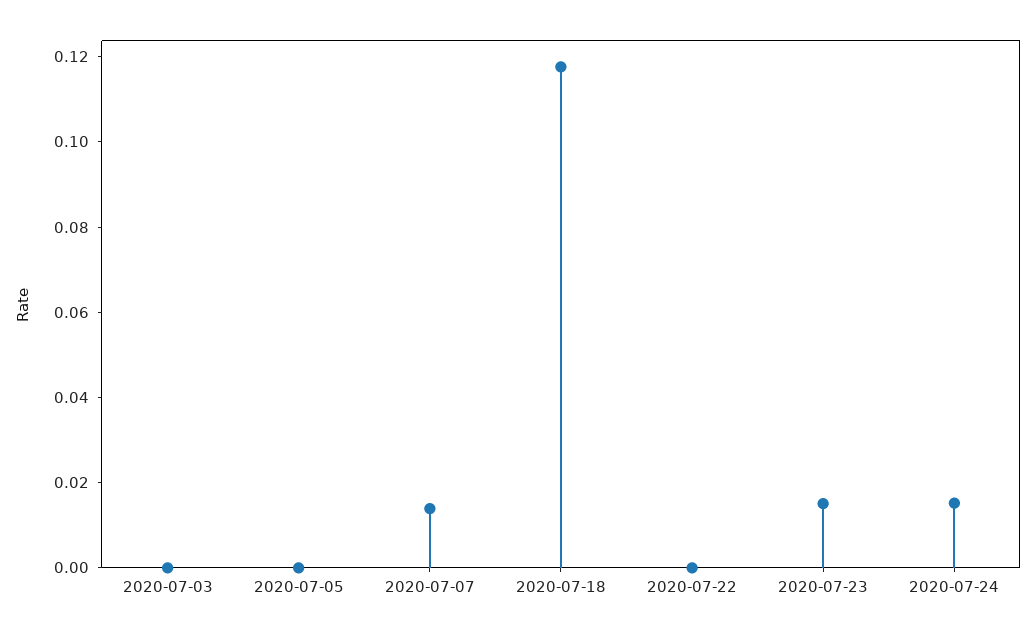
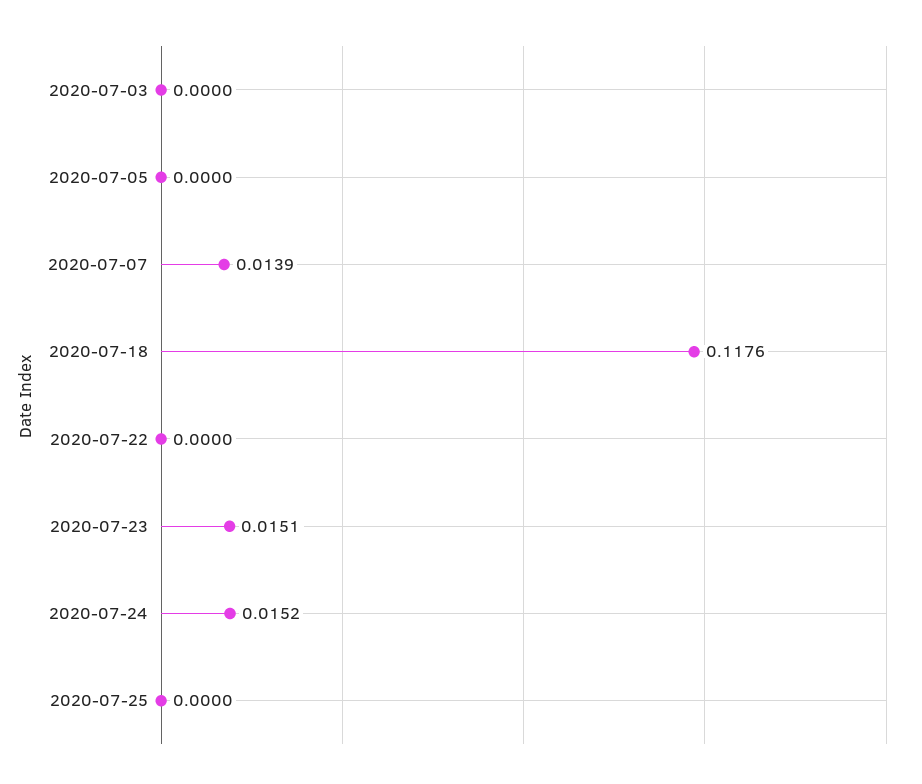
2020-07-25: none -> 0

